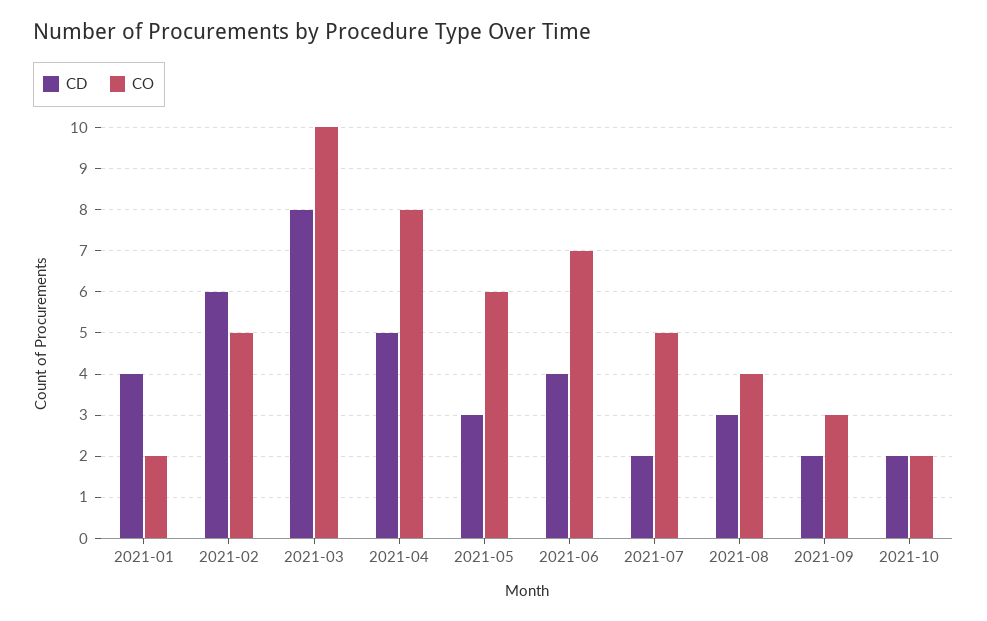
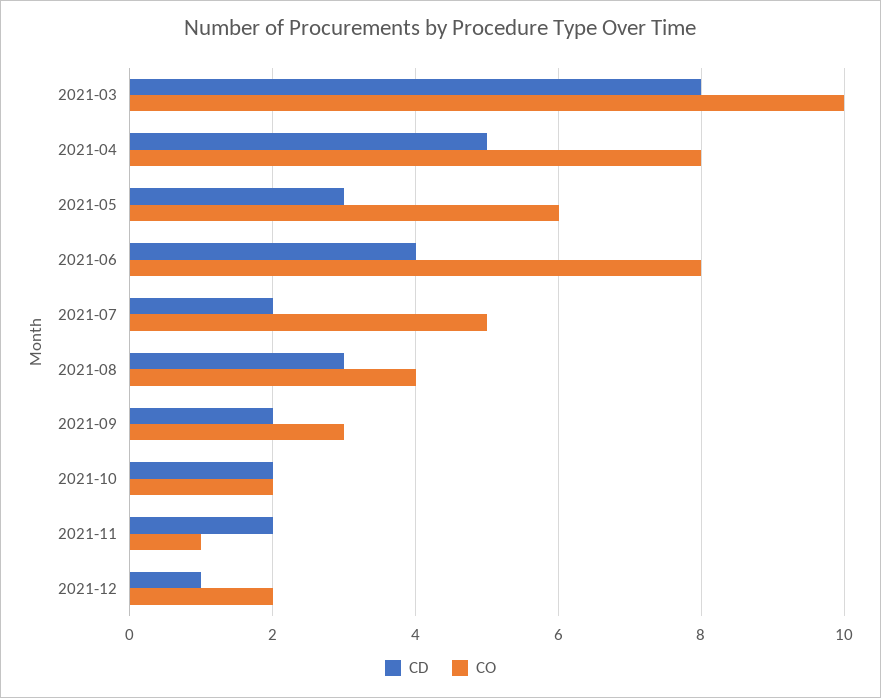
CD, 2021-01: 4 -> none
CO, 2021-01: 2 -> none
CD, 2021-02: 6 -> none
CO, 2021-02: 5 -> none
CO, 2021-06: 7 -> 8
CD, 2021-11: none -> 2
CO, 2021-11: none -> 1
CD, 2021-12: none -> 1
CO, 2021-12: none -> 2

